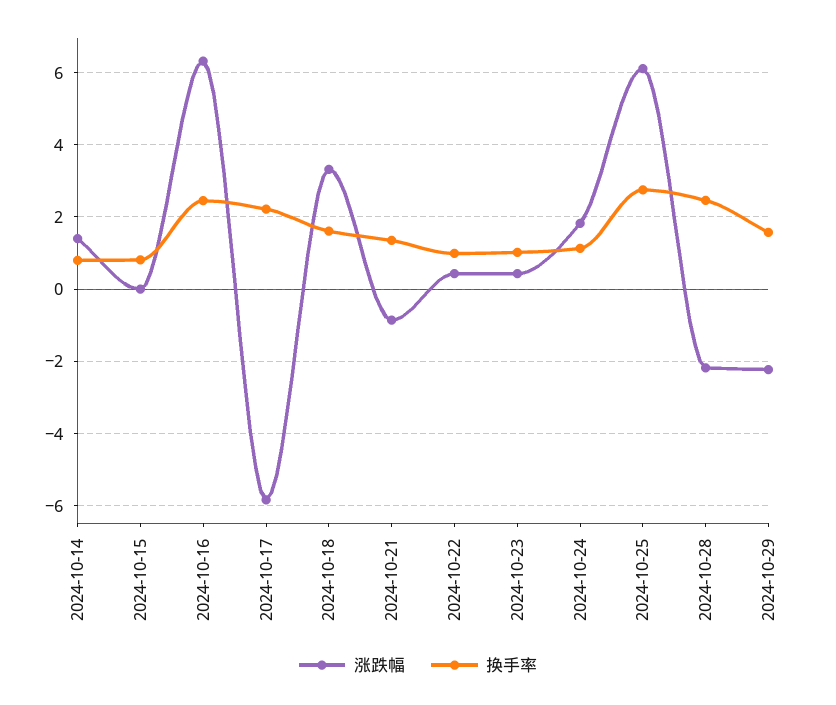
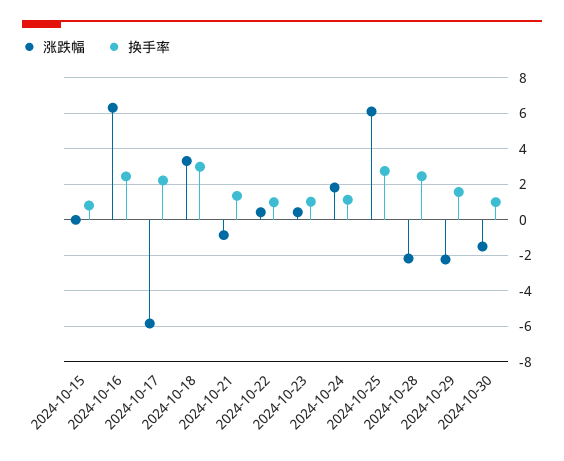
涨跌幅, 2024-10-14: 1.4 -> none
换手率, 2024-10-14: 0.8 -> none
换手率, 2024-10-18: 1.6 -> 3
涨跌幅, 2024-10-30: none -> -1.5
换手率, 2024-10-30: none -> 1

